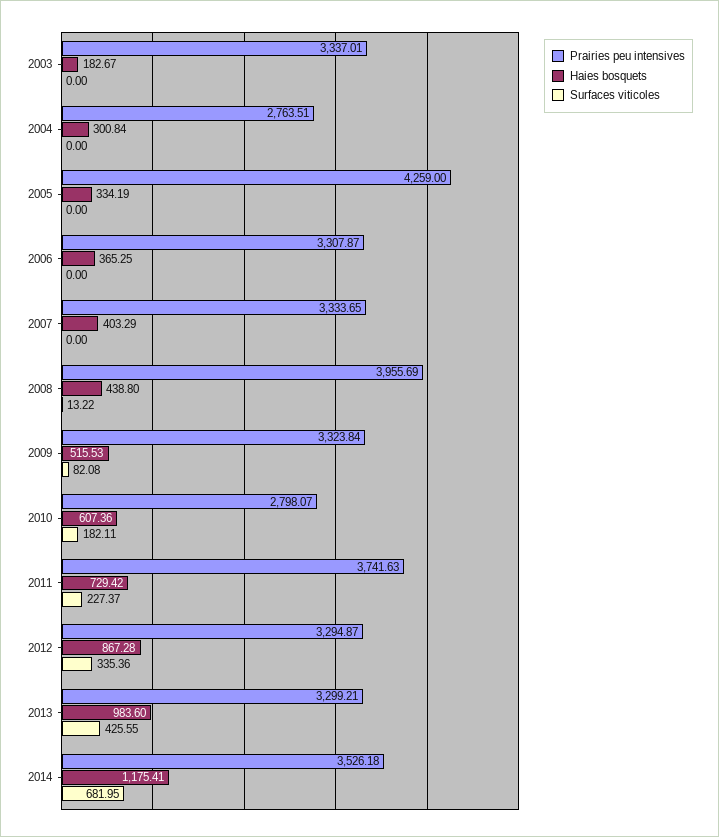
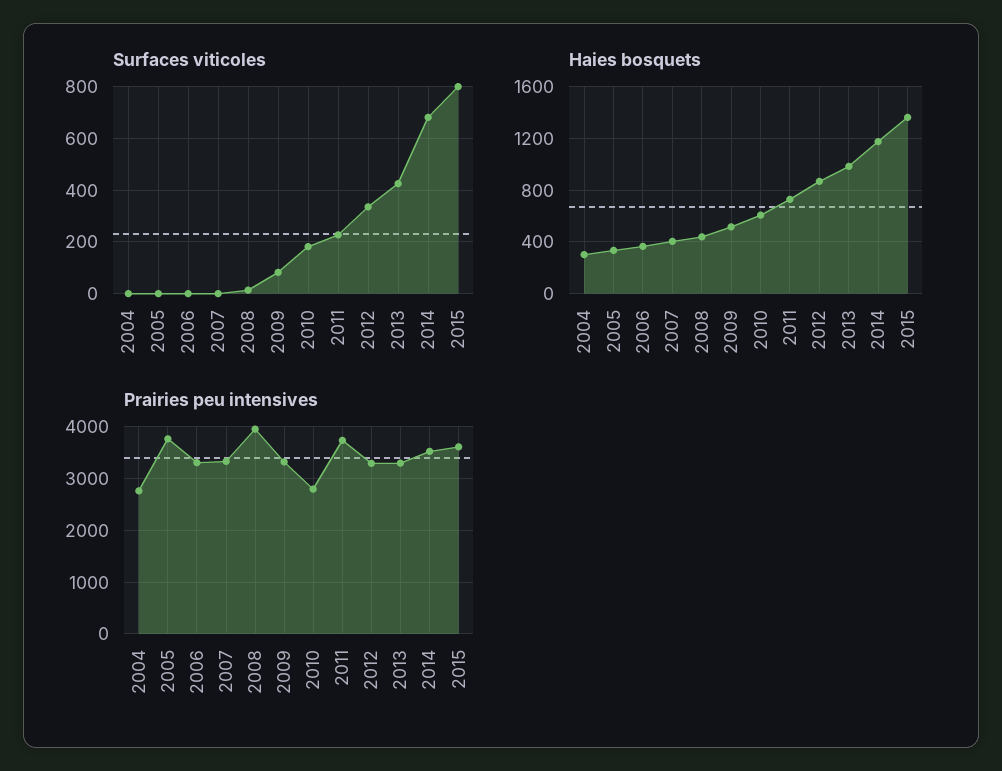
Prairies peu intensives, 2003: 3337.01 -> none
Haies bosquets, 2003: 182.67 -> none
Surfaces viticoles, 2003: 0 -> none
Prairies peu intensives, 2005: 4259 -> 3800
Surfaces viticoles, 2015: none -> 800
Haies bosquets, 2015: none -> 1350
Prairies peu intensives, 2015: none -> 3600

